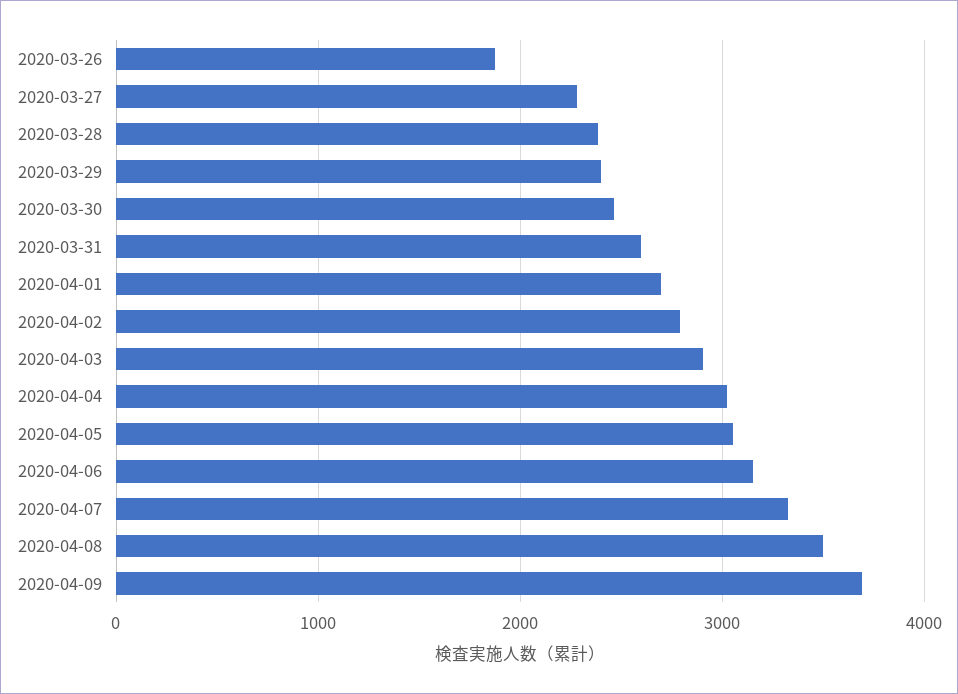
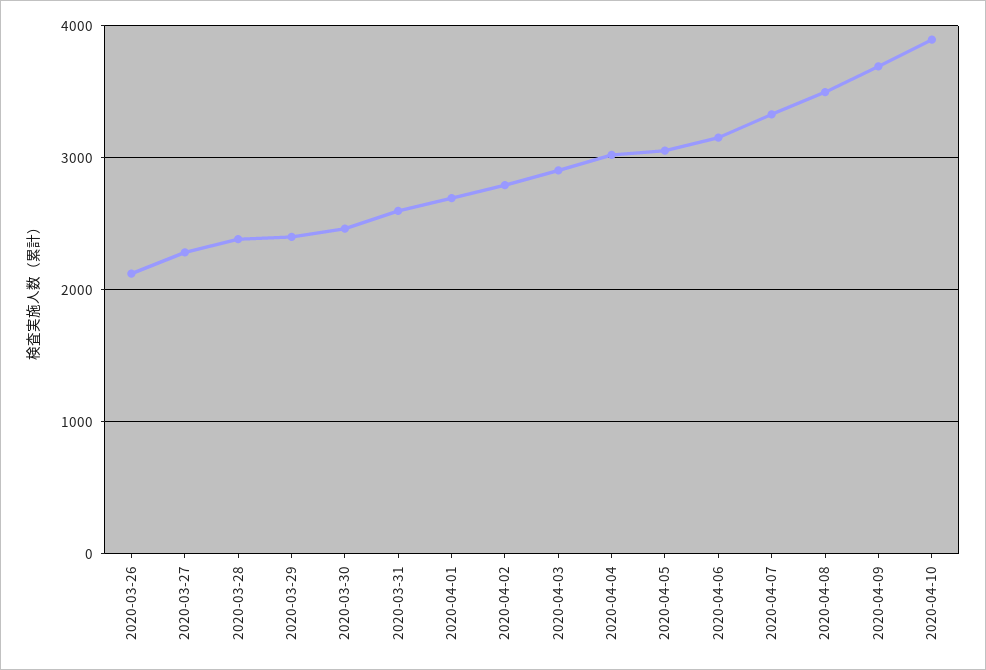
2020-03-26: 1900 -> 2100
2020-04-10: none -> 3900

